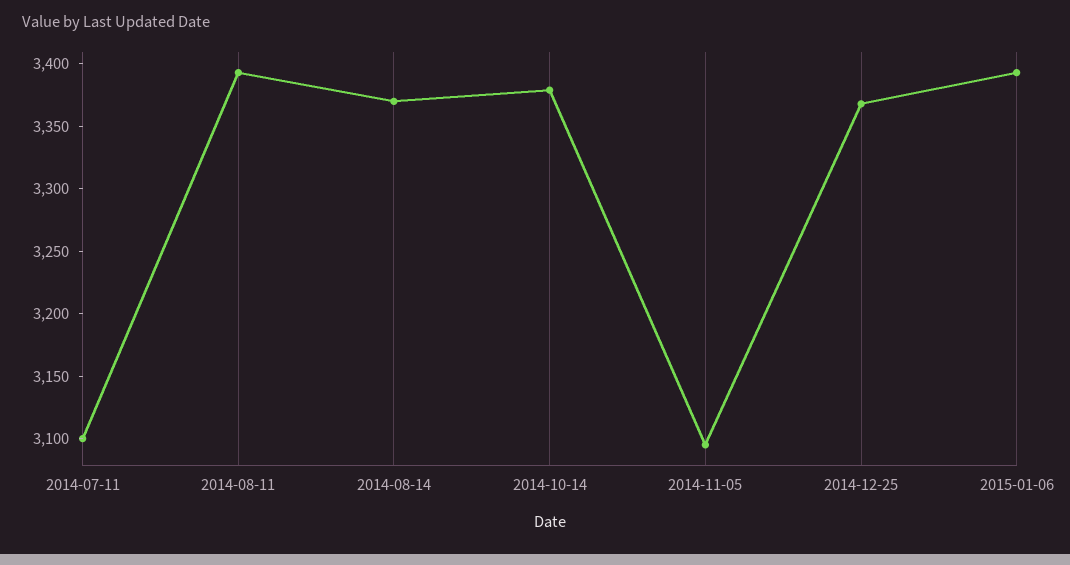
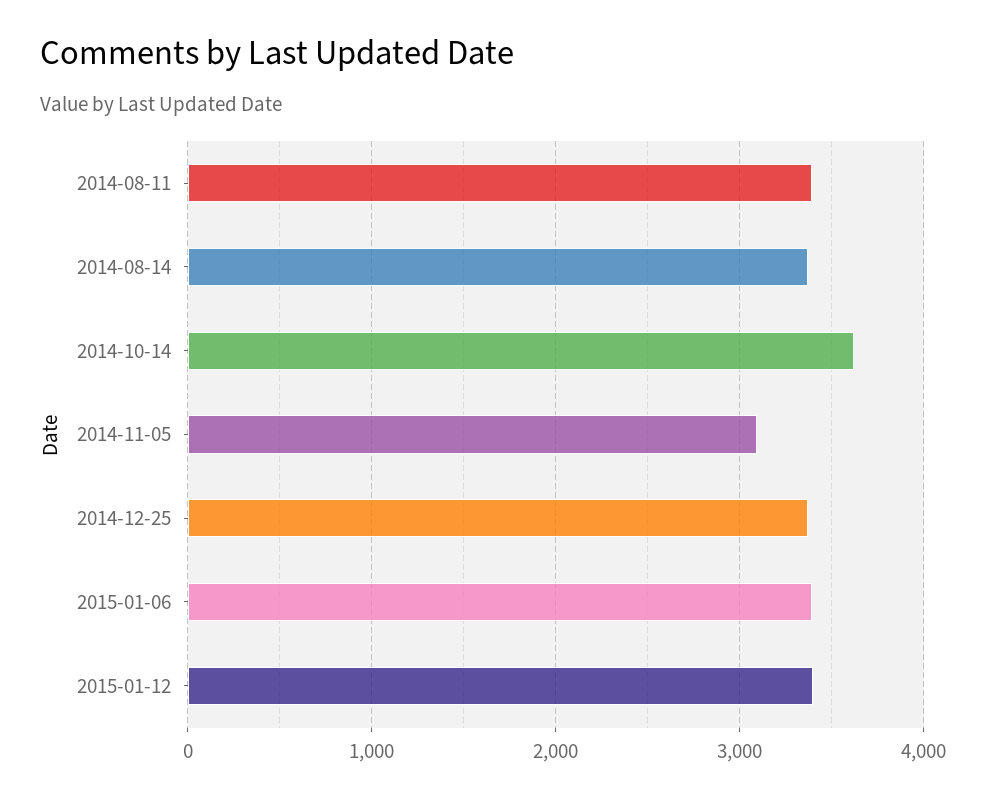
2014-07-11: 3100 -> none
2014-10-14: 3380 -> 3600
2015-01-12: none -> 3400

